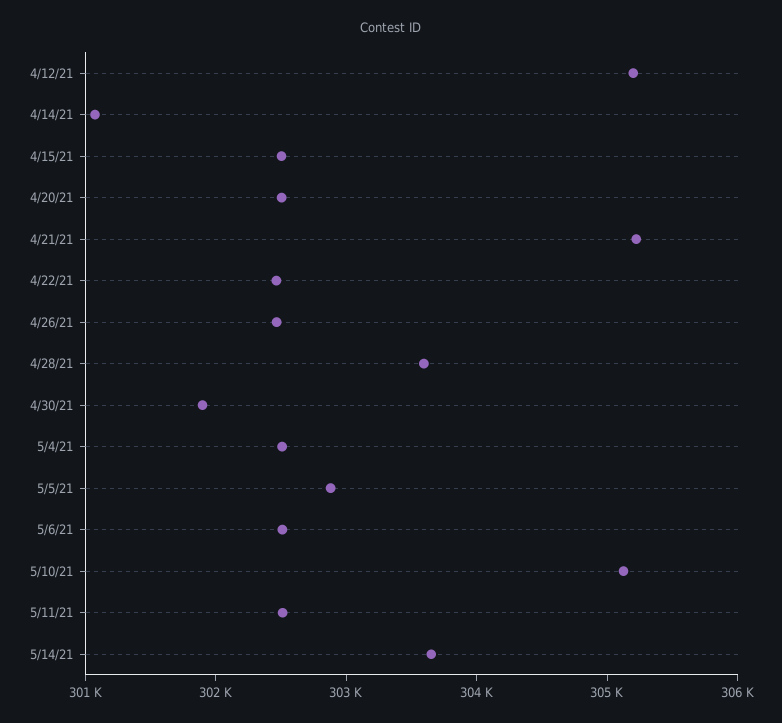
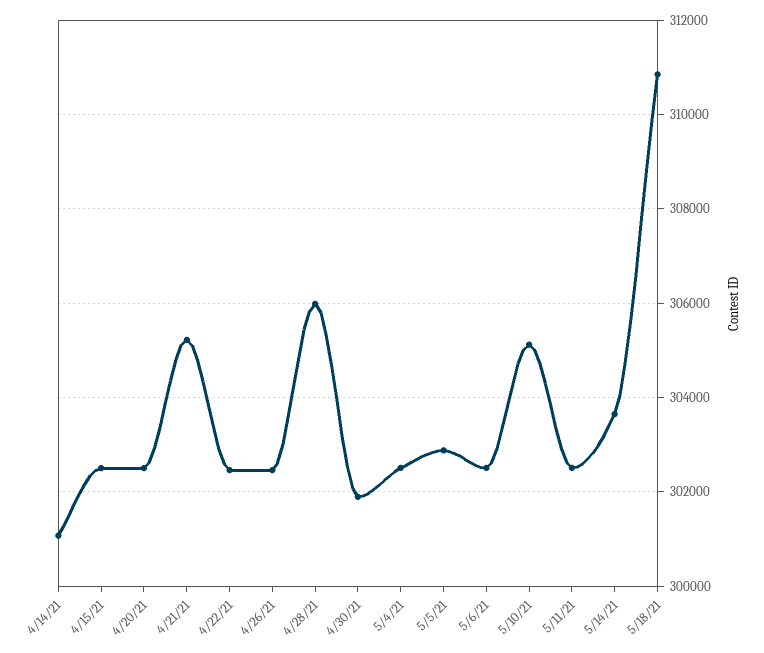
4/12/21: 305200 -> none
4/28/21: 303600 -> 306000
5/18/21: none -> 310800

